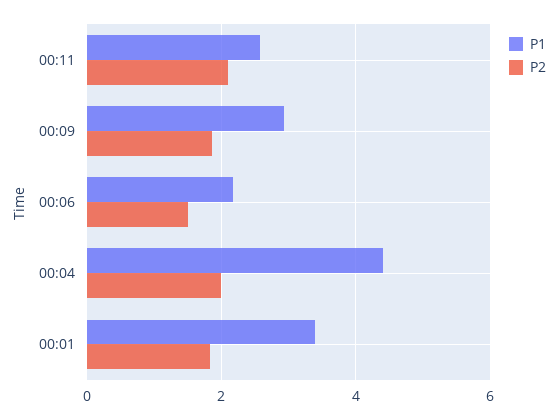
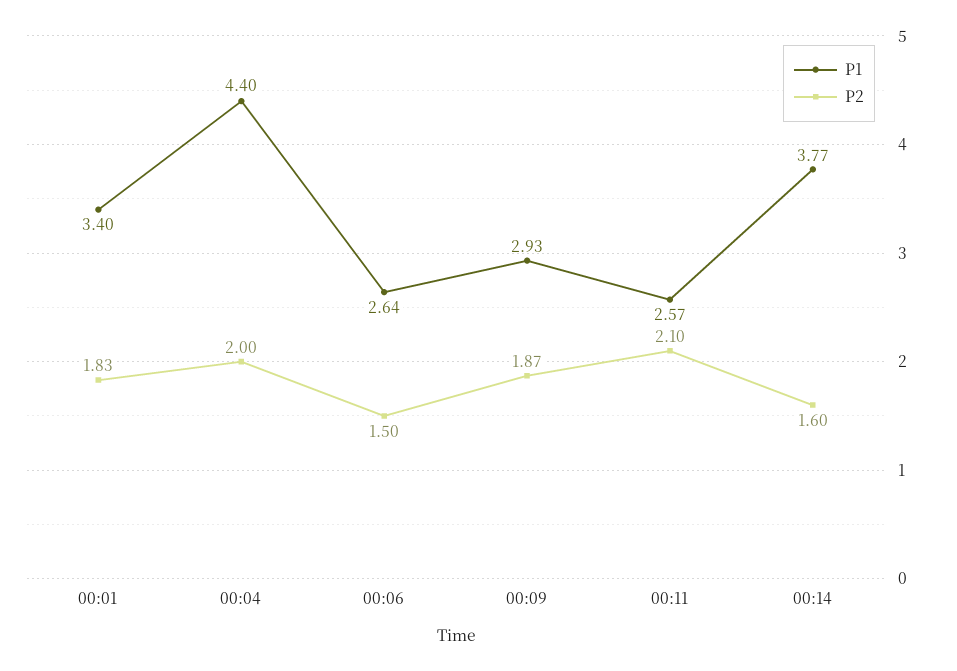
P1, 00:06: 2.2 -> 2.64
P1, 00:14: none -> 3.77
P2, 00:14: none -> 1.6

